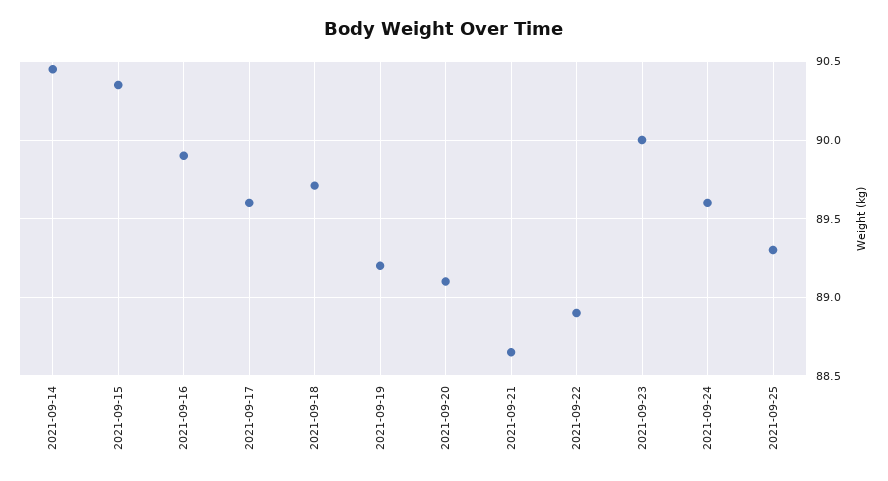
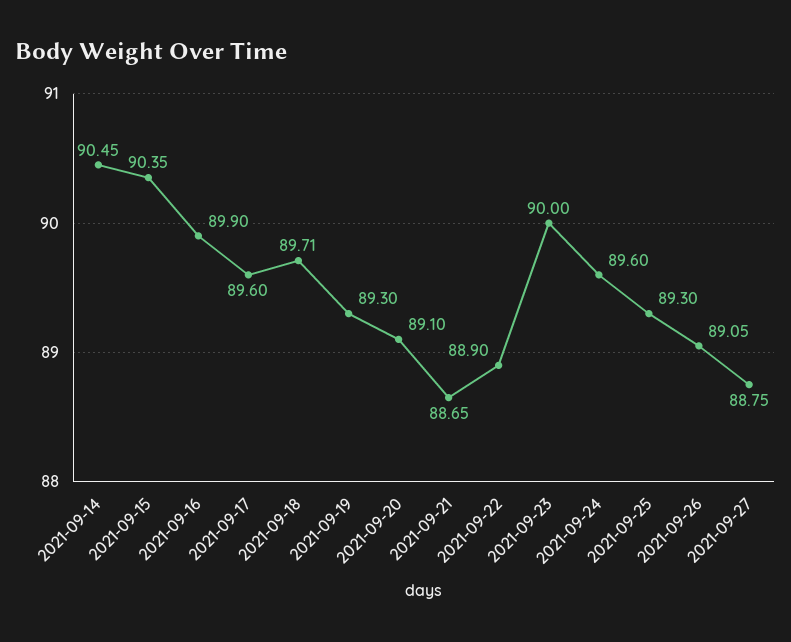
2021-09-19: 89.2 -> 89.3
2021-09-26: none -> 89.05
2021-09-27: none -> 88.75

